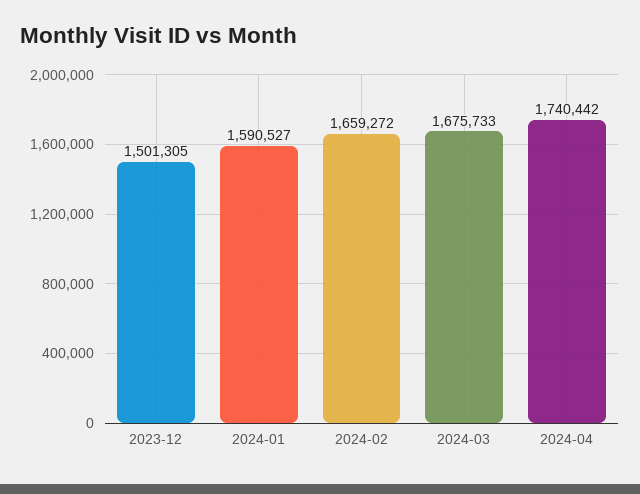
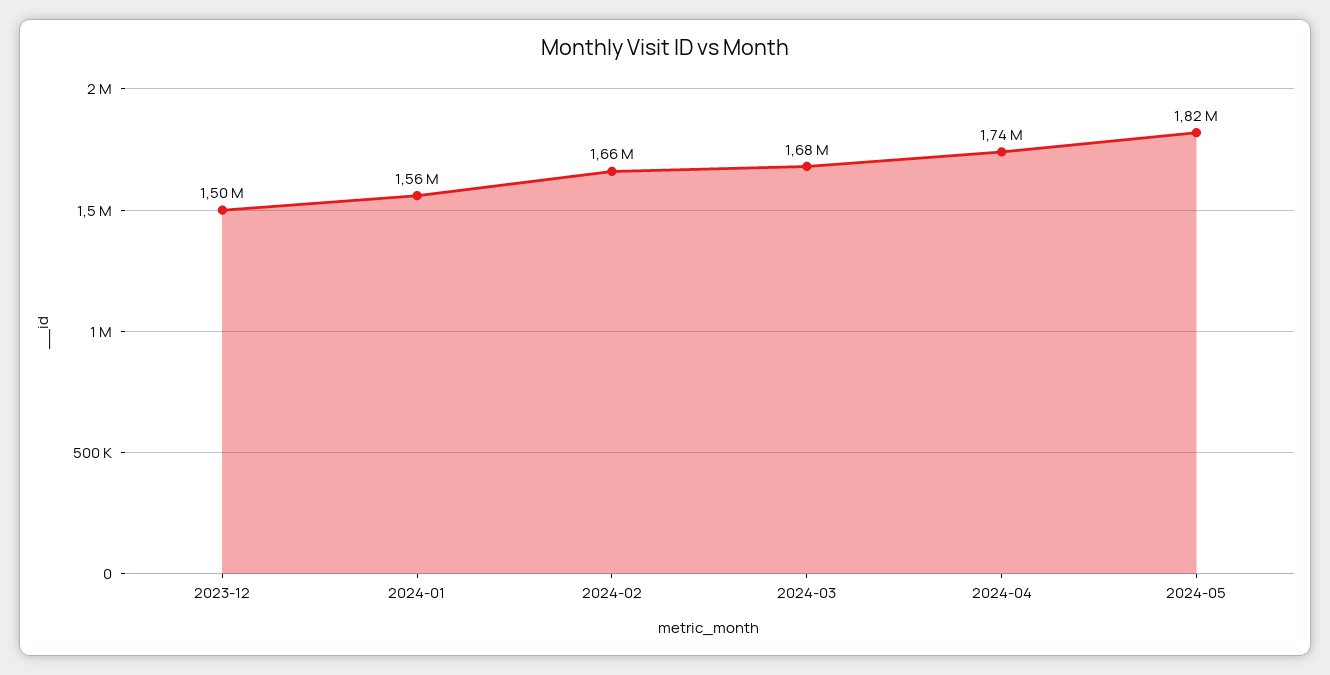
2024-01: 1590527 -> 1560000
2024-05: none -> 1820000

